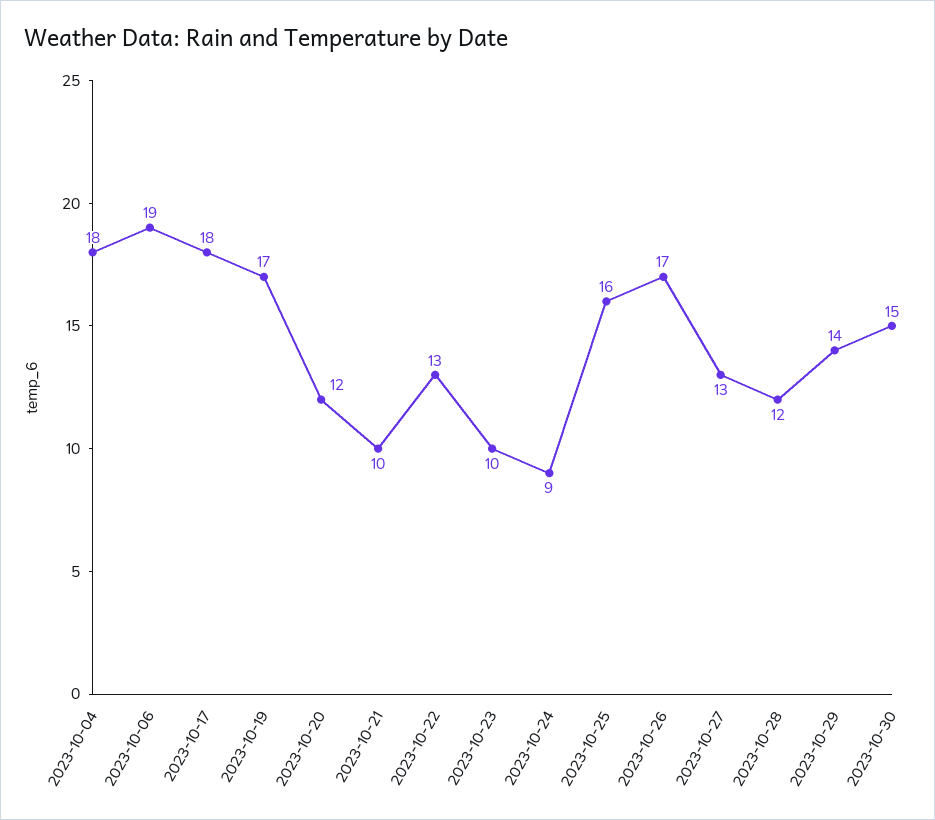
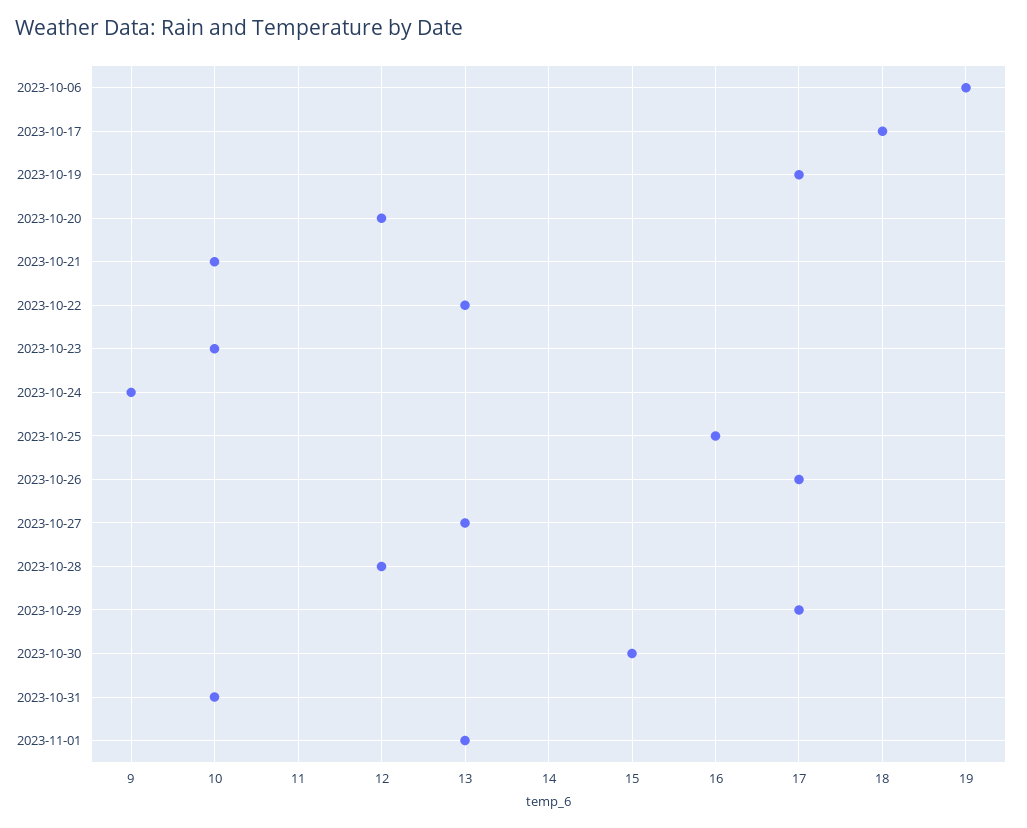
2023-10-04: 18 -> none
2023-10-29: 14 -> 17
2023-10-31: none -> 10
2023-11-01: none -> 13

